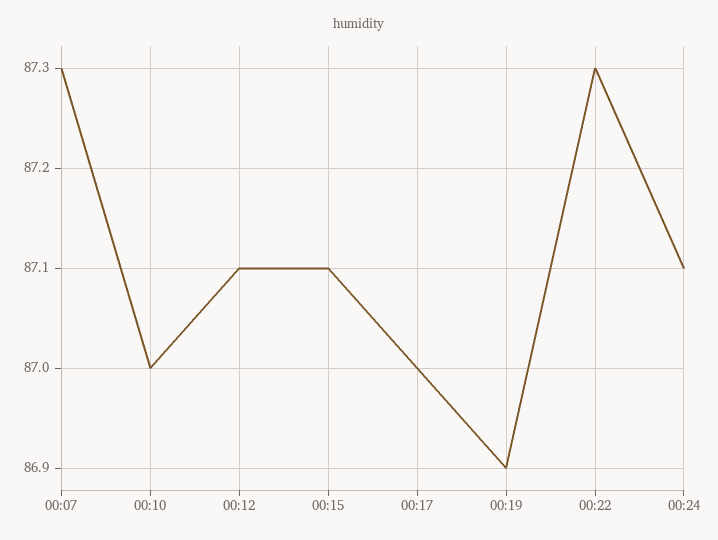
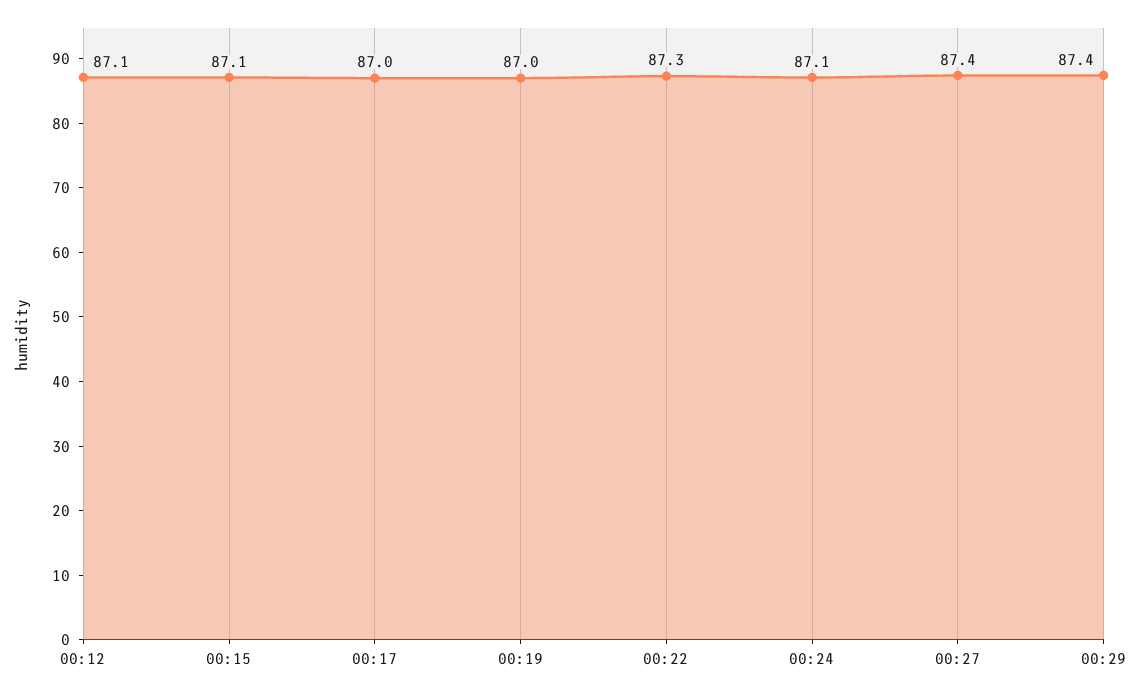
00:07: 87.3 -> none
00:10: 87 -> none
00:19: 86.9 -> 87
00:27: none -> 87.4
00:29: none -> 87.4

